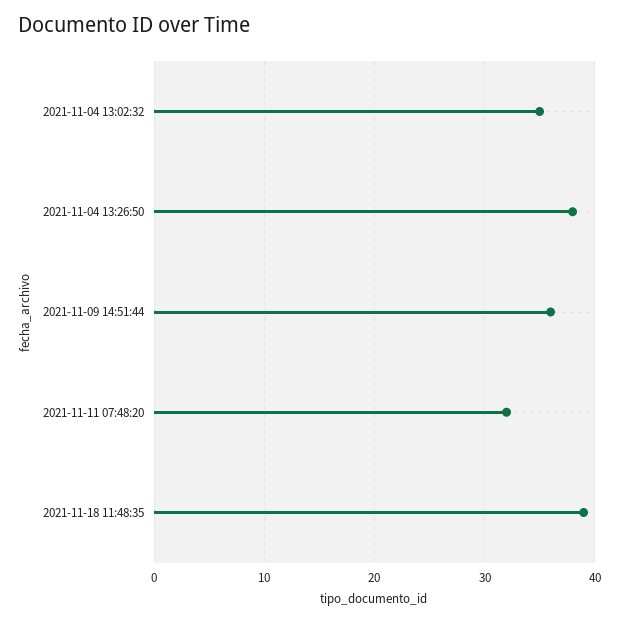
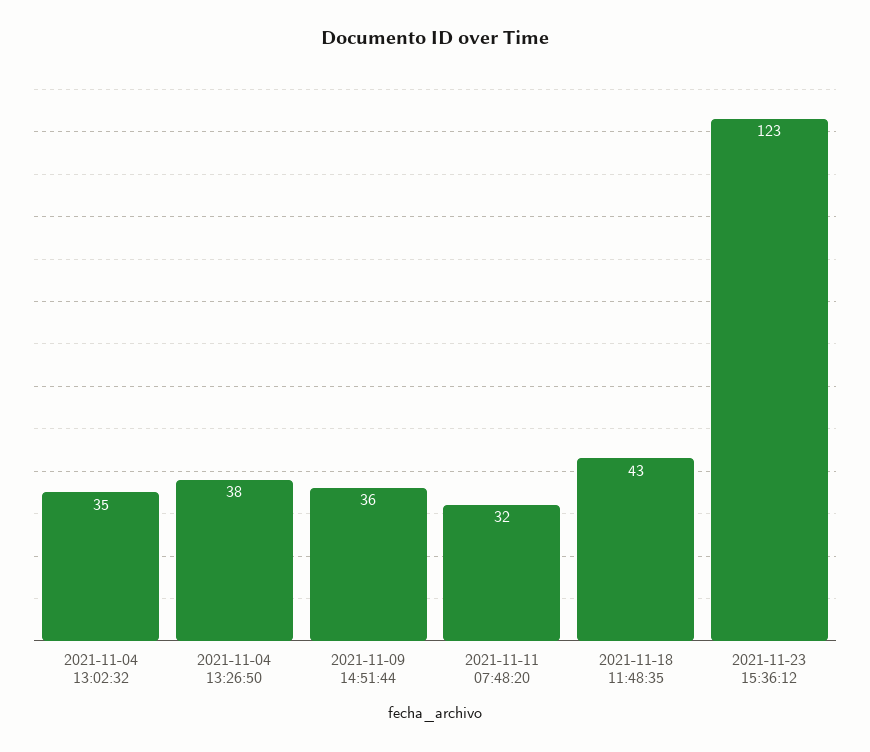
2021-11-18 11:48:35: 39 -> 43
2021-11-23 15:36:12: none -> 123

